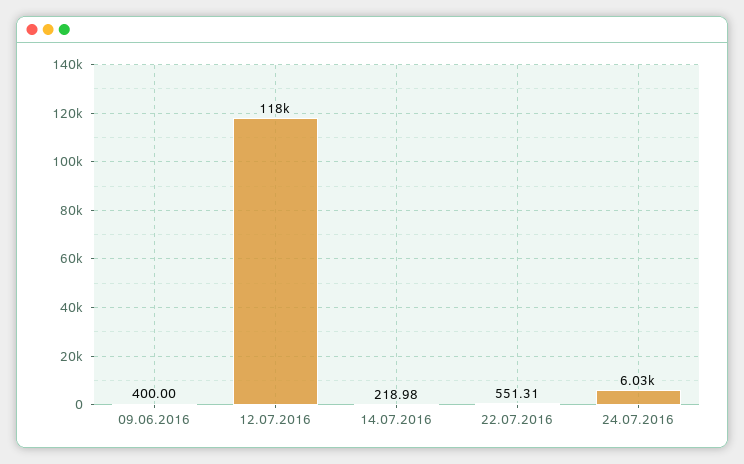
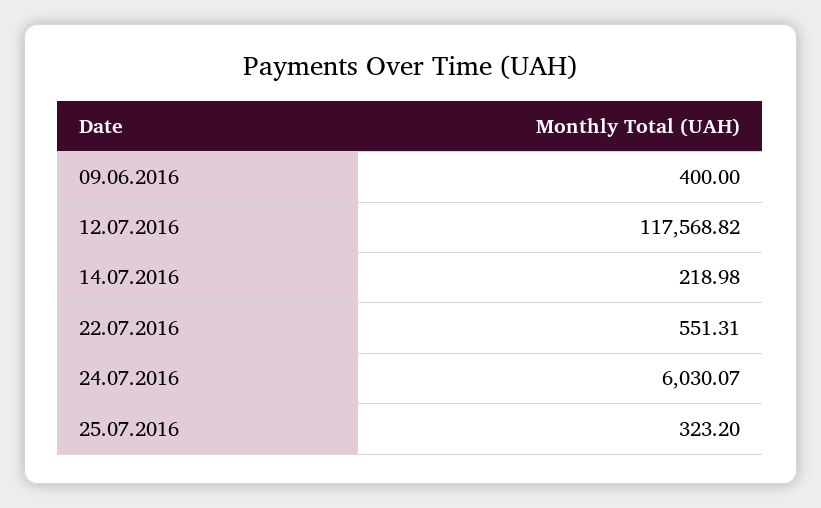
25.07.2016: none -> 323.2

